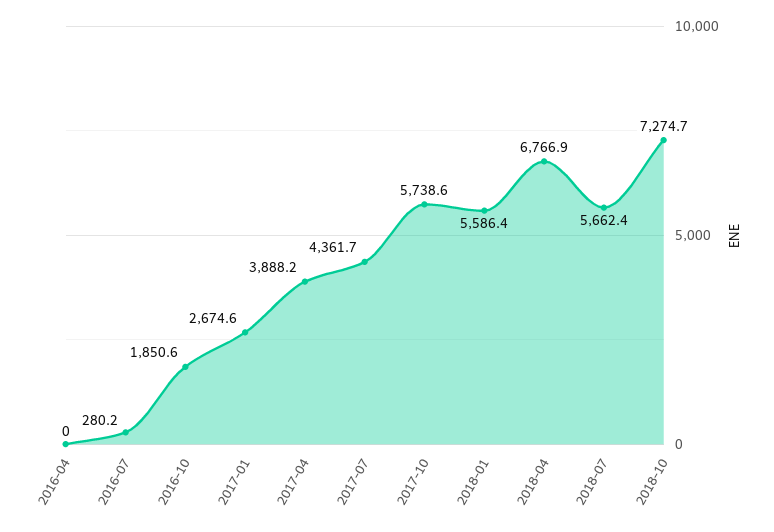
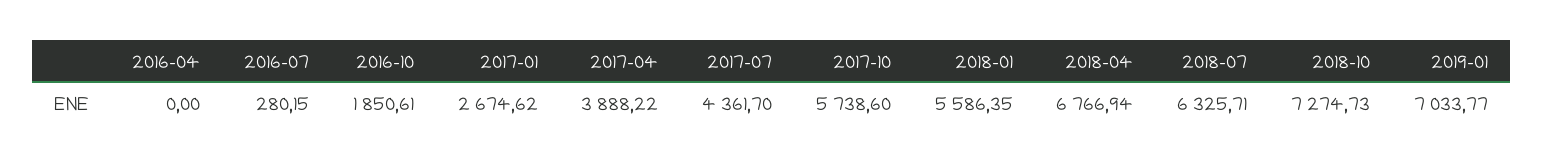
2018-07: 5662.4 -> 6325.71
2019-01: none -> 7033.77

